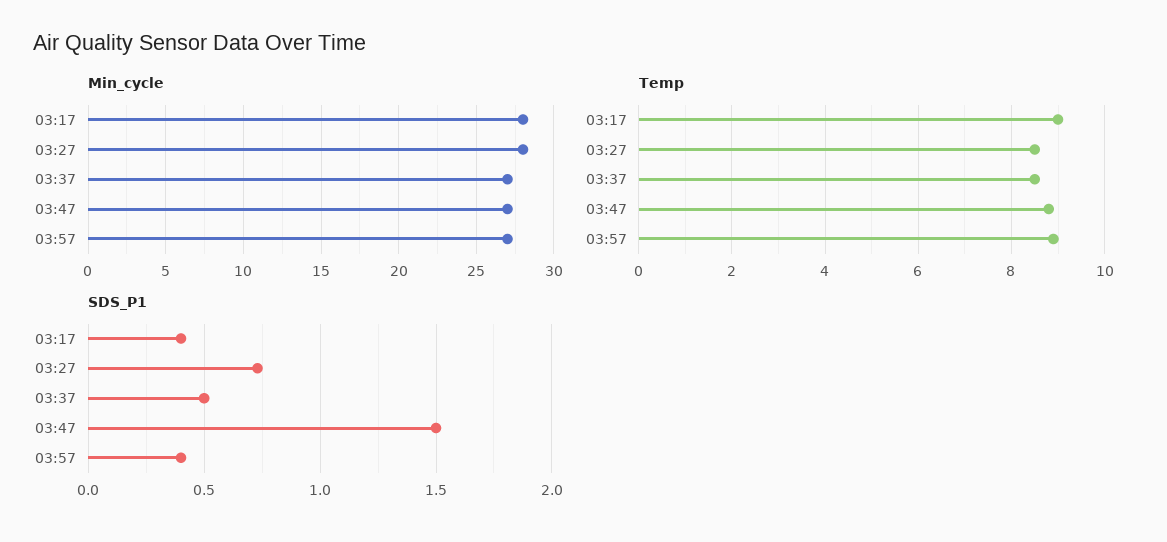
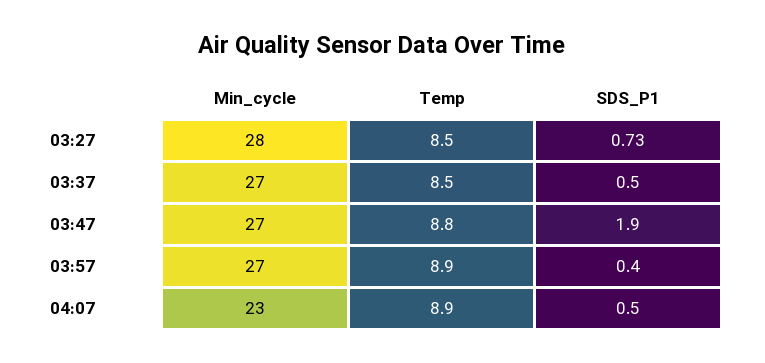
Min_cycle, 03:17: 28 -> none
Temp, 03:17: 9 -> none
SDS_P1, 03:17: 0.4 -> none
SDS_P1, 03:47: 1.5 -> 1.9
Min_cycle, 04:07: none -> 23
Temp, 04:07: none -> 8.9
SDS_P1, 04:07: none -> 0.5

